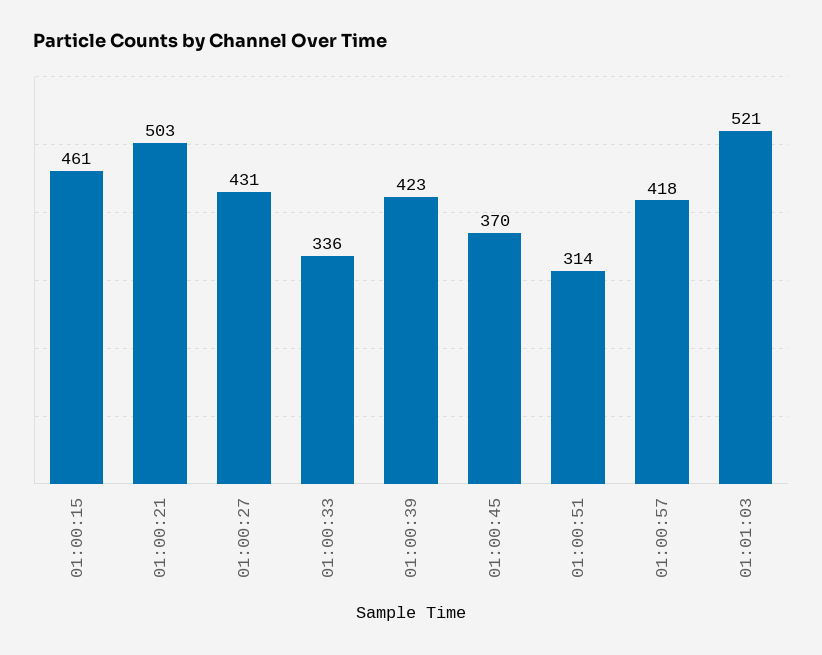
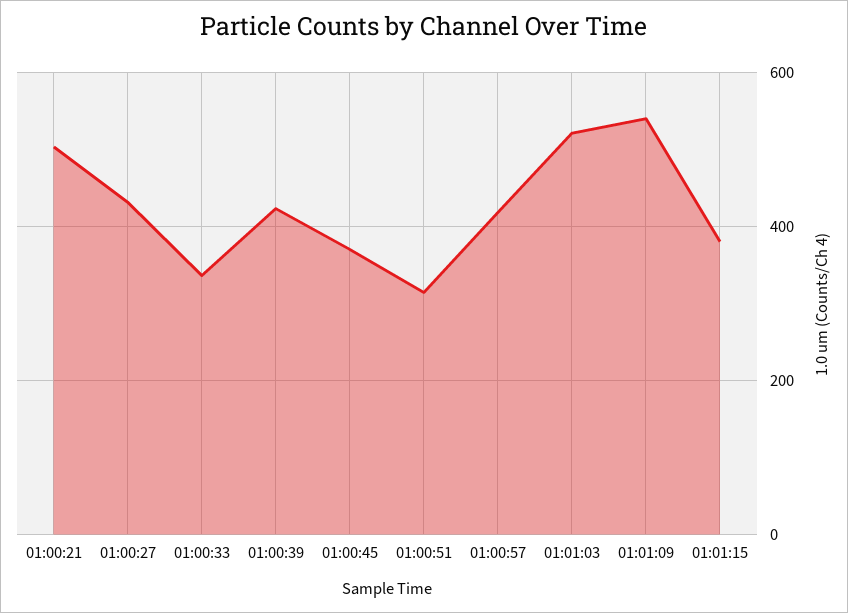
01:00:15: 461 -> none
01:01:09: none -> 540
01:01:15: none -> 380

